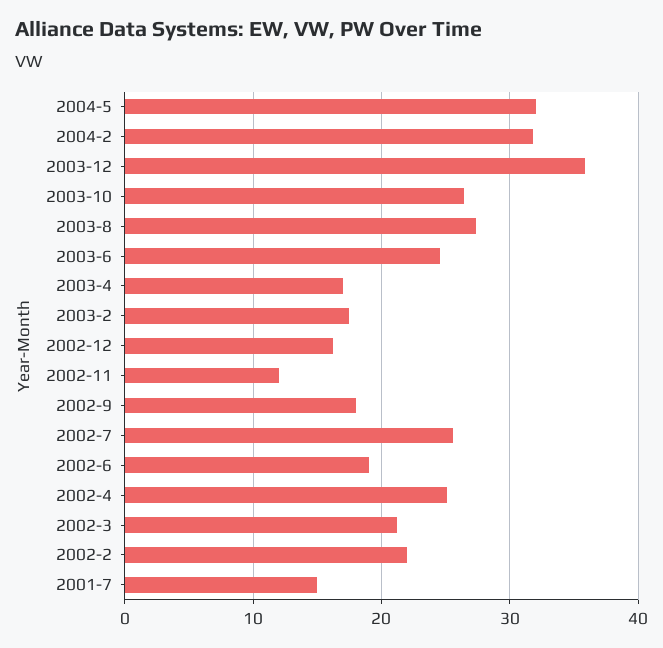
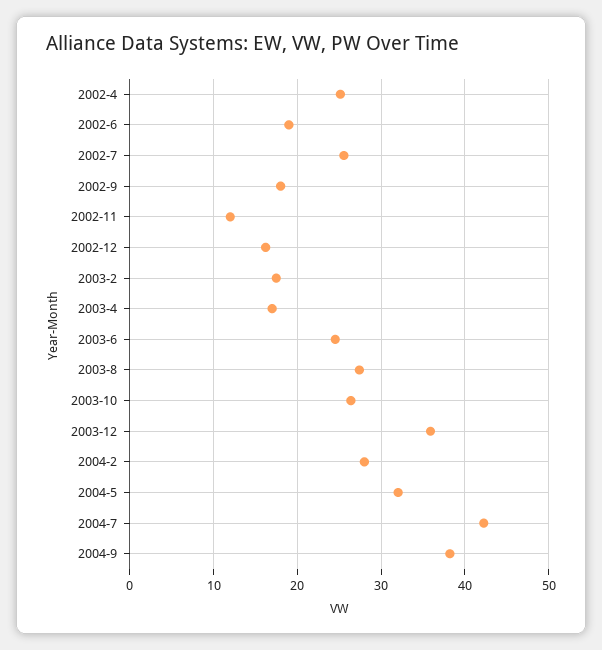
2004-2: 32 -> 28
2002-3: 21 -> none
2002-2: 22 -> none
2001-7: 15 -> none
2004-7: none -> 42
2004-9: none -> 38

